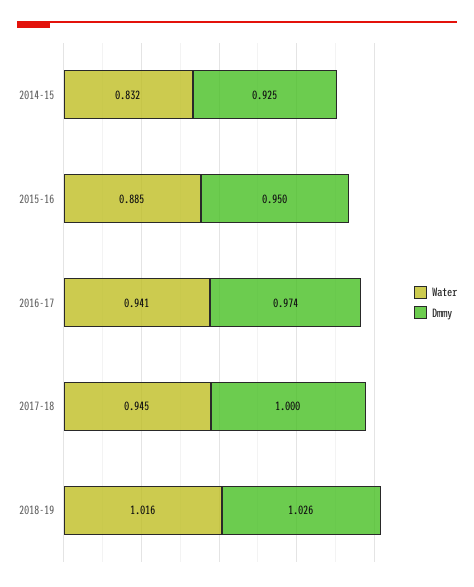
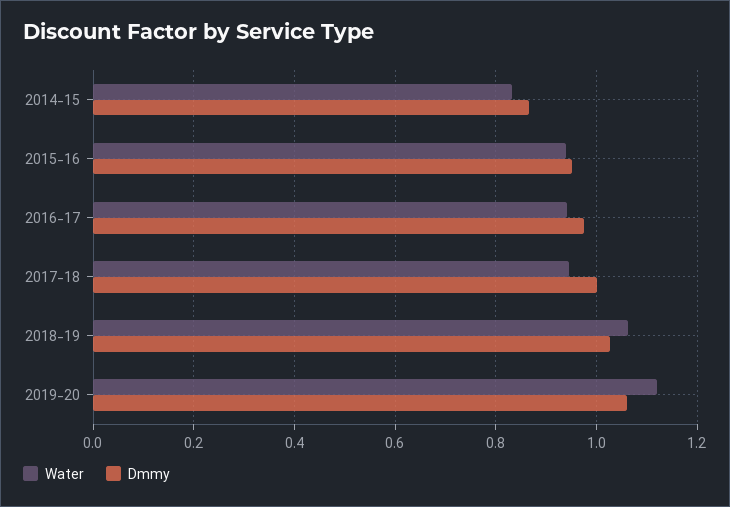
Dmmy, 2014-15: 0.925 -> 0.86
Water, 2015-16: 0.885 -> 0.94
Water, 2018-19: 1.016 -> 1.06
Water, 2019-20: none -> 1.12
Dmmy, 2019-20: none -> 1.06

